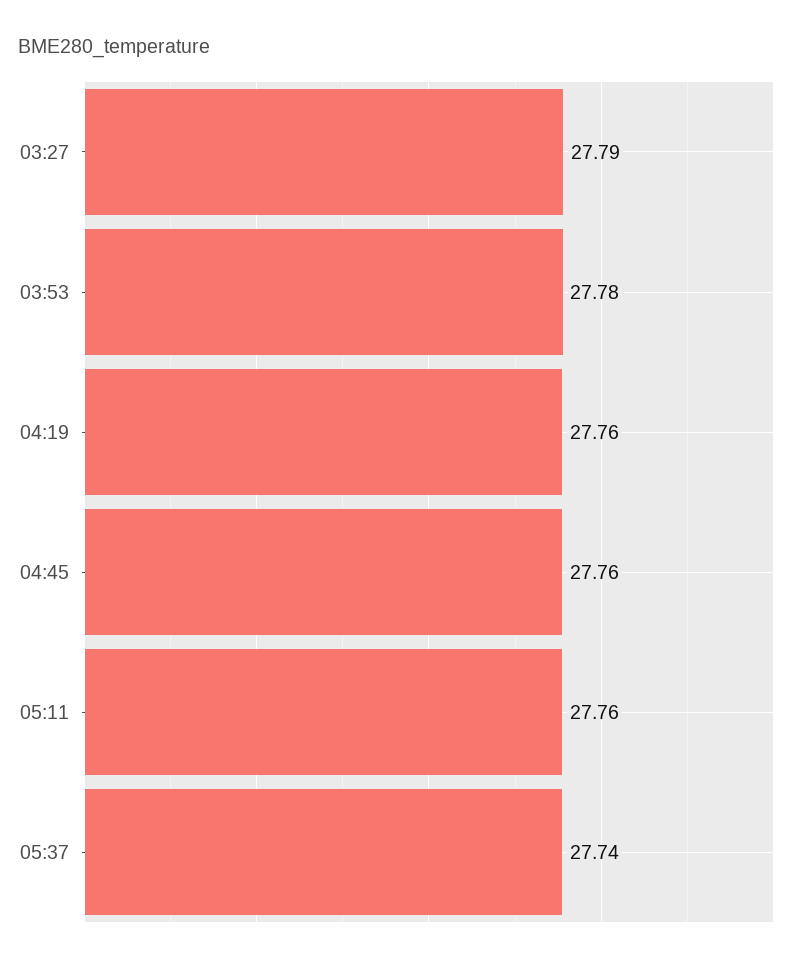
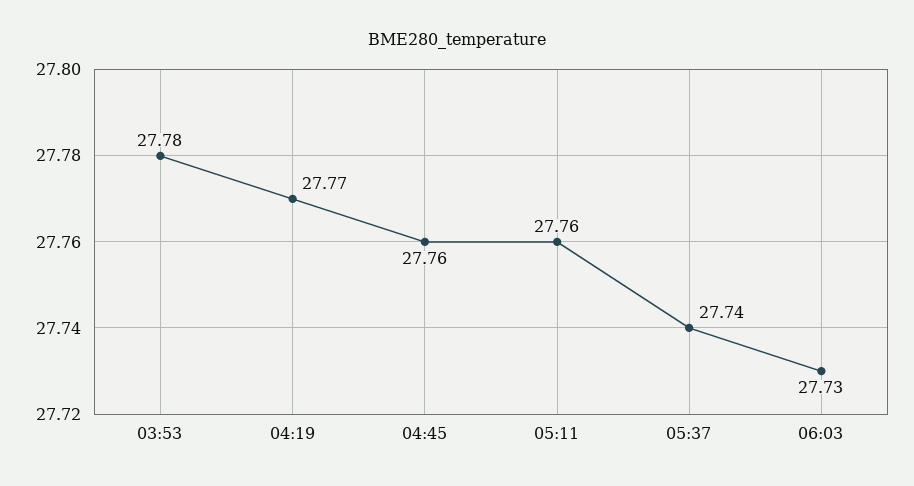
03:27: 27.79 -> none
04:19: 27.76 -> 27.77
06:03: none -> 27.73

